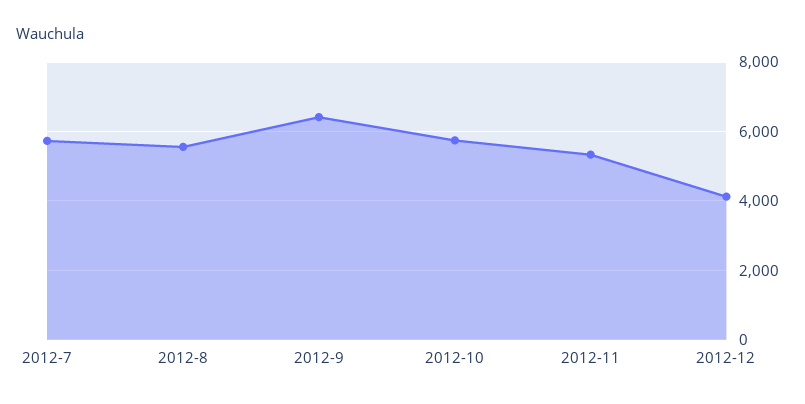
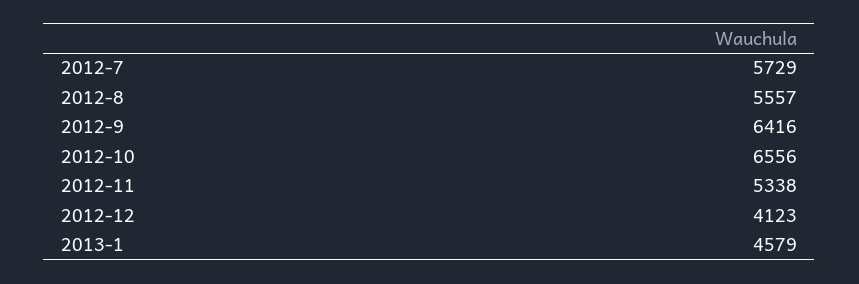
2012-10: 5800 -> 6556
2013-1: none -> 4579

